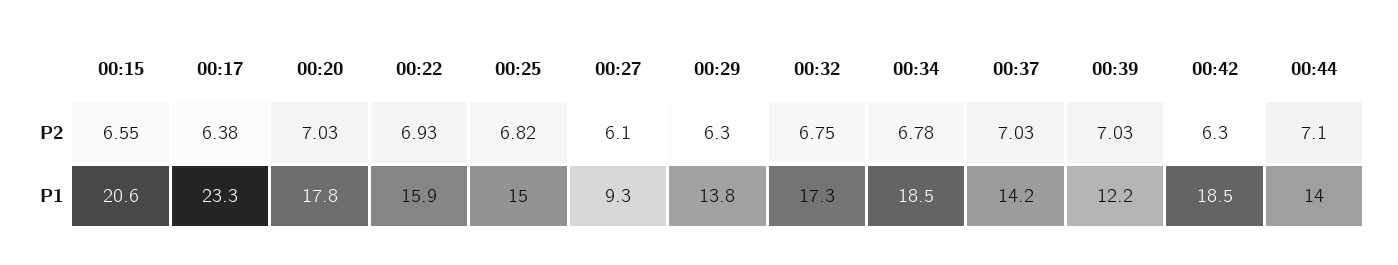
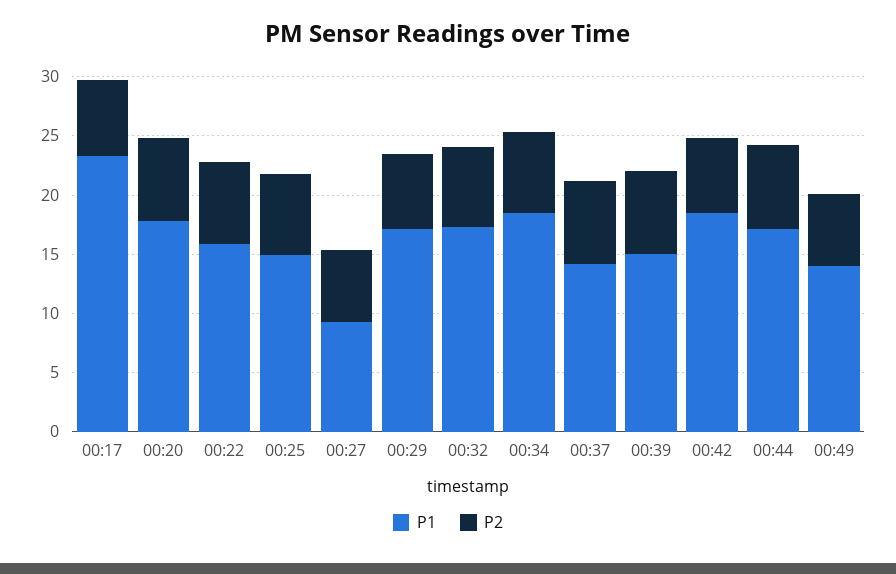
P2, 00:15: 6.55 -> none
P1, 00:15: 20.6 -> none
P1, 00:29: 13.8 -> 17
P1, 00:39: 12.2 -> 15
P1, 00:44: 14 -> 17
P1, 00:49: none -> 14
P2, 00:49: none -> 6

